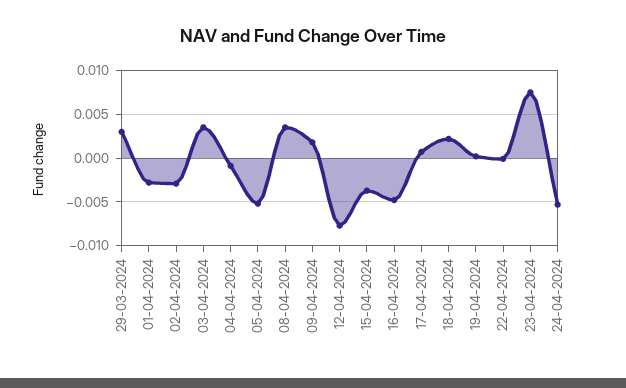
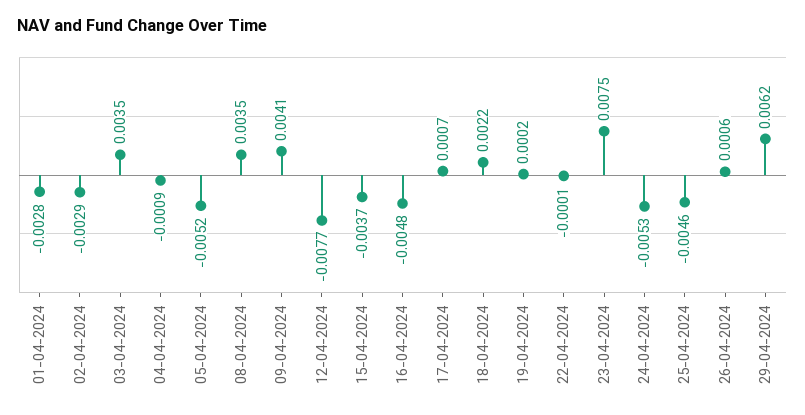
29-03-2024: 0.003 -> none
09-04-2024: 0.002 -> 0.0041
25-04-2024: none -> -0.0046
26-04-2024: none -> 0.0006
29-04-2024: none -> 0.0062

